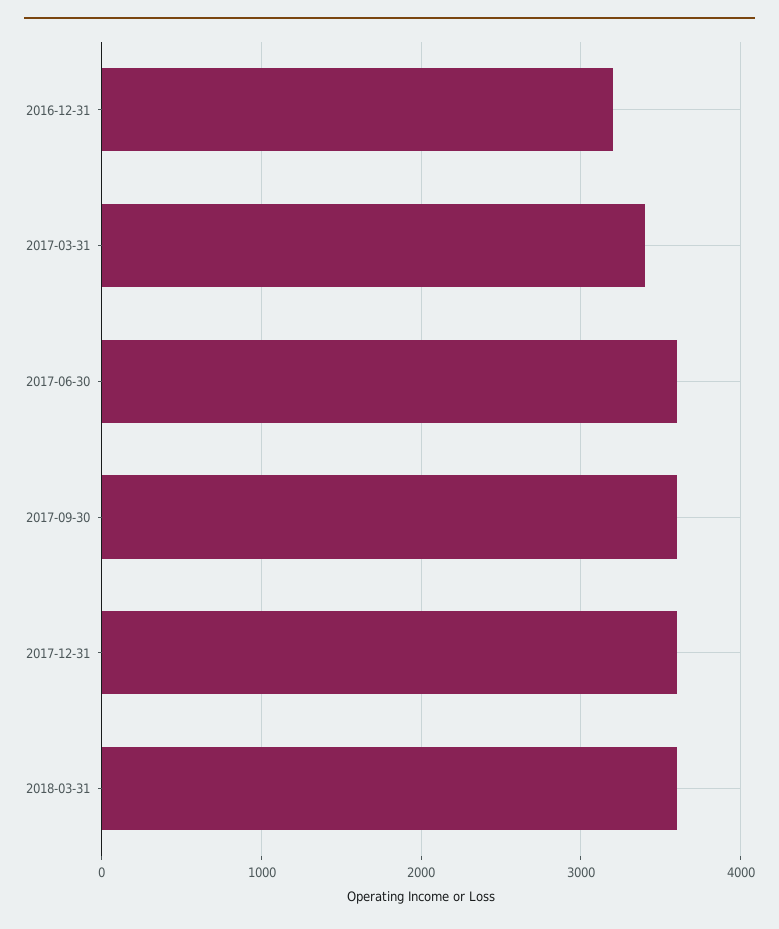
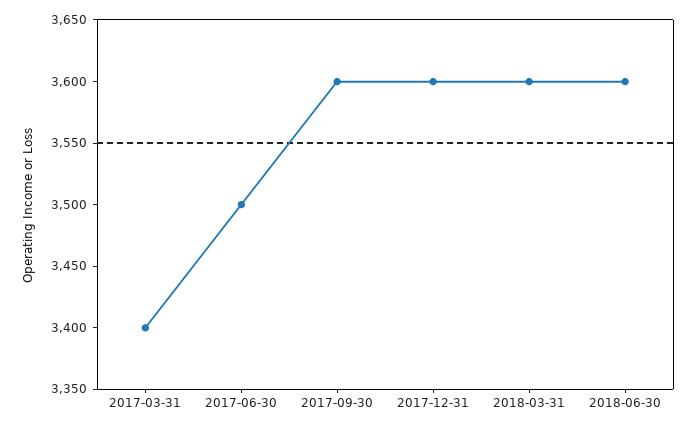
2016-12-31: 3200 -> none
2017-06-30: 3600 -> 3500
2018-06-30: none -> 3600

